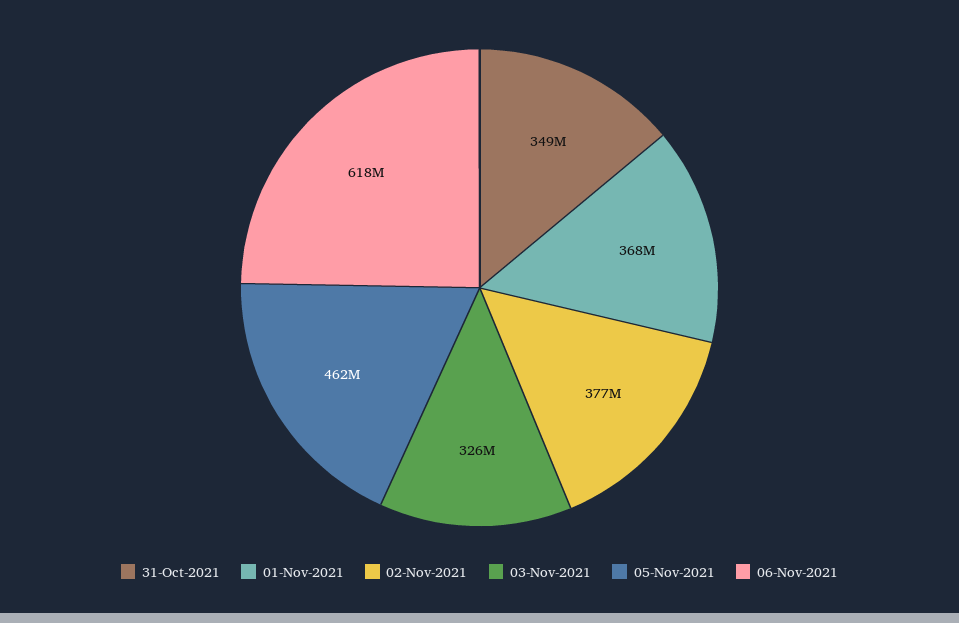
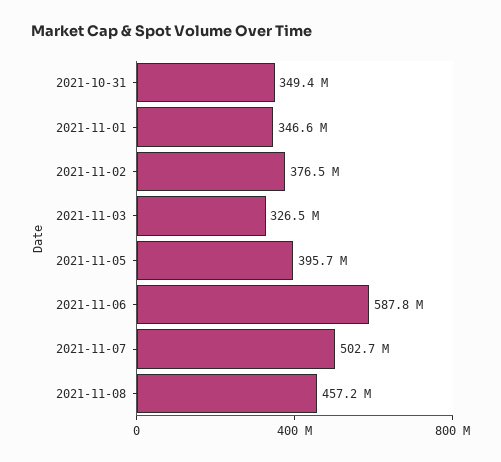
01-Nov-2021: 368000000 -> 346600000
05-Nov-2021: 462000000 -> 395700000
06-Nov-2021: 618000000 -> 587800000
2021-11-07: none -> 502700000
2021-11-08: none -> 457200000

